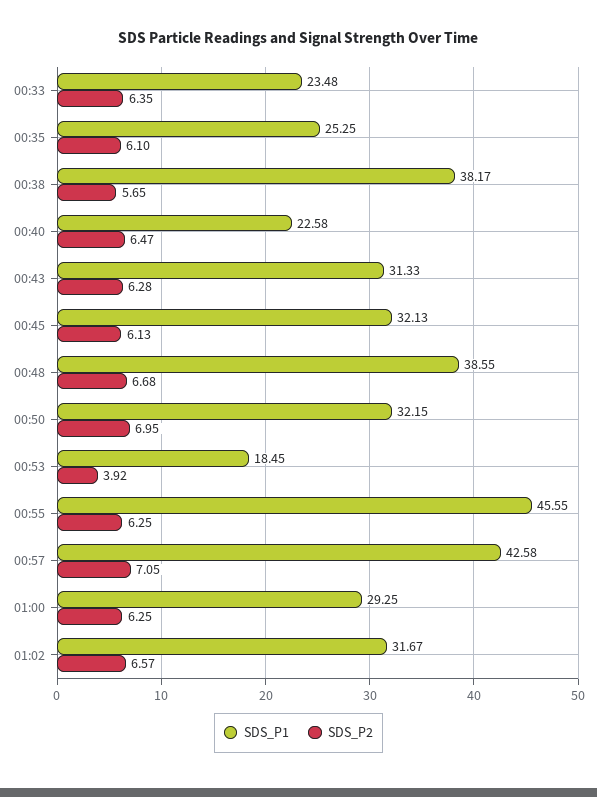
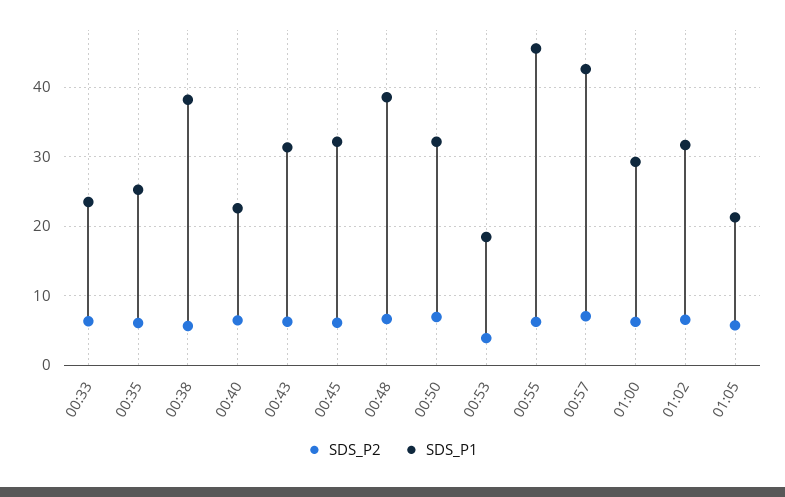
SDS_P2, 01:05: none -> 6
SDS_P1, 01:05: none -> 21

